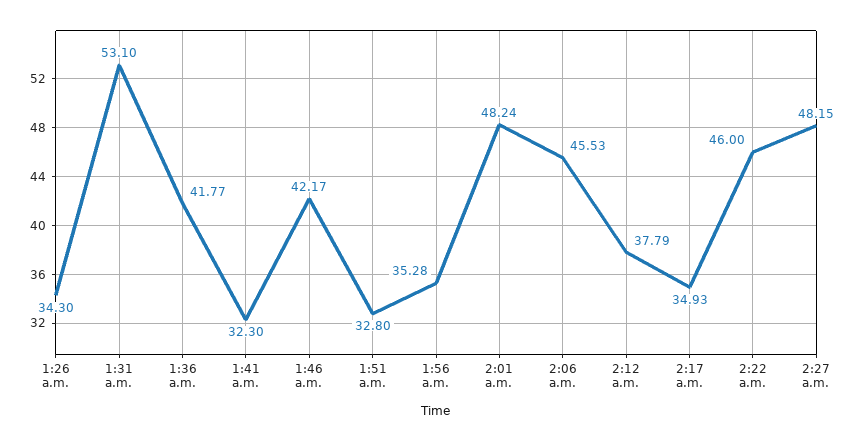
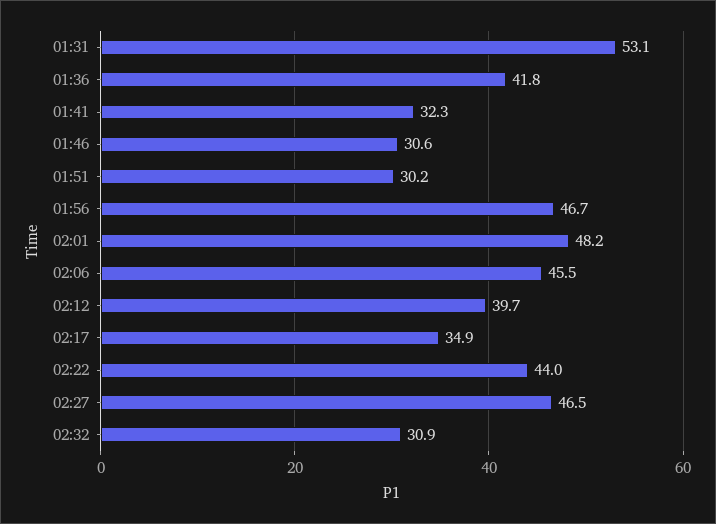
1:26 a.m.: 34.3 -> none
1:46 a.m.: 42.17 -> 30.6
1:51 a.m.: 32.8 -> 30.2
1:56 a.m.: 35.28 -> 46.7
2:12 a.m.: 37.79 -> 39.7
2:22 a.m.: 46 -> 44
2:27 a.m.: 48.15 -> 46.5
02:32: none -> 30.9

